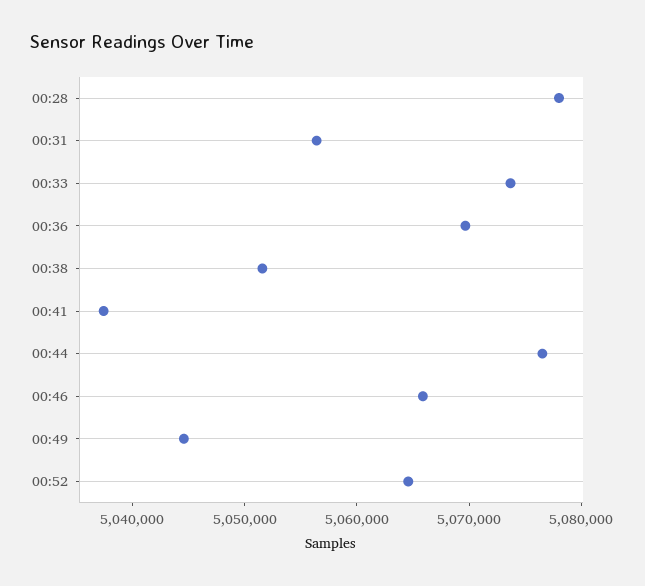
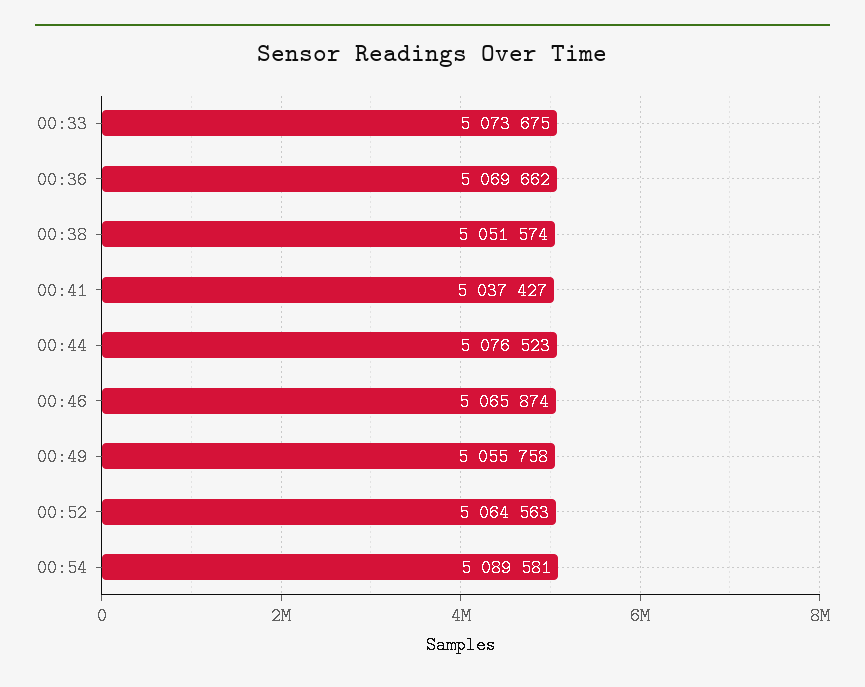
00:28: 5078000 -> none
00:31: 5056000 -> none
00:49: 5044000 -> 5055758
00:54: none -> 5089581

